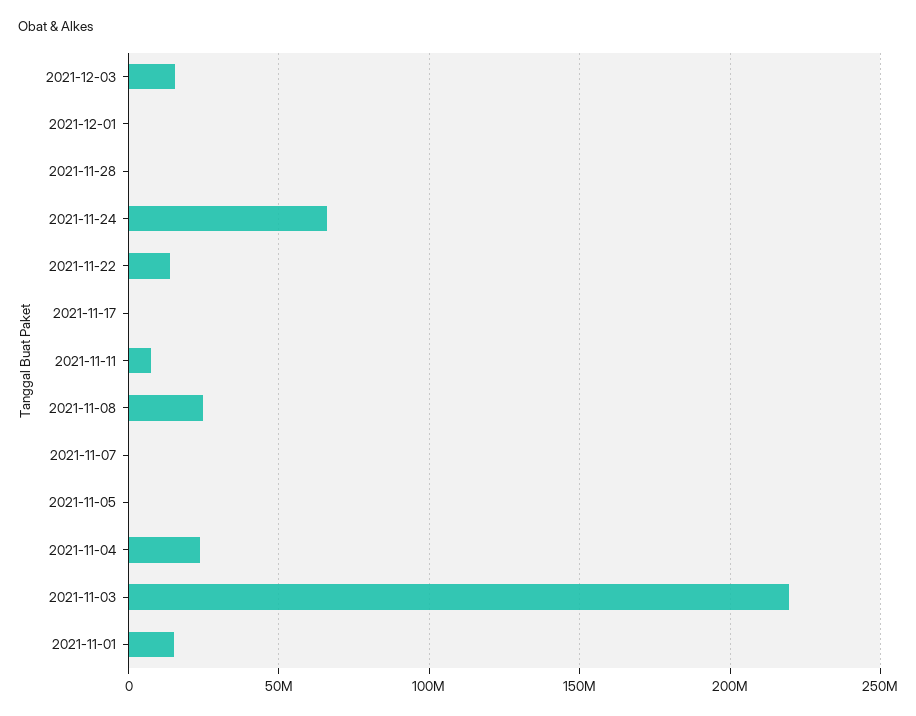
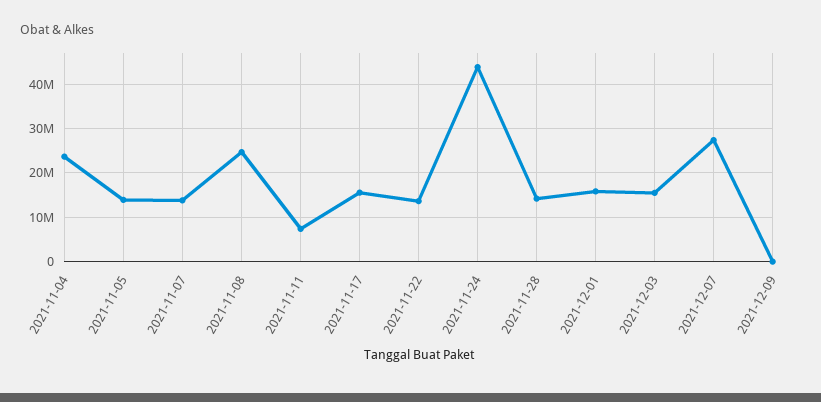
2021-12-01: 0 -> 16000000
2021-11-28: 0 -> 14000000
2021-11-24: 65000000 -> 44000000
2021-11-17: 0 -> 16000000
2021-11-07: 0 -> 14000000
2021-11-05: 0 -> 14000000
2021-11-03: 220000000 -> none
2021-11-01: 15000000 -> none
2021-12-07: none -> 28000000
2021-12-09: none -> 0

